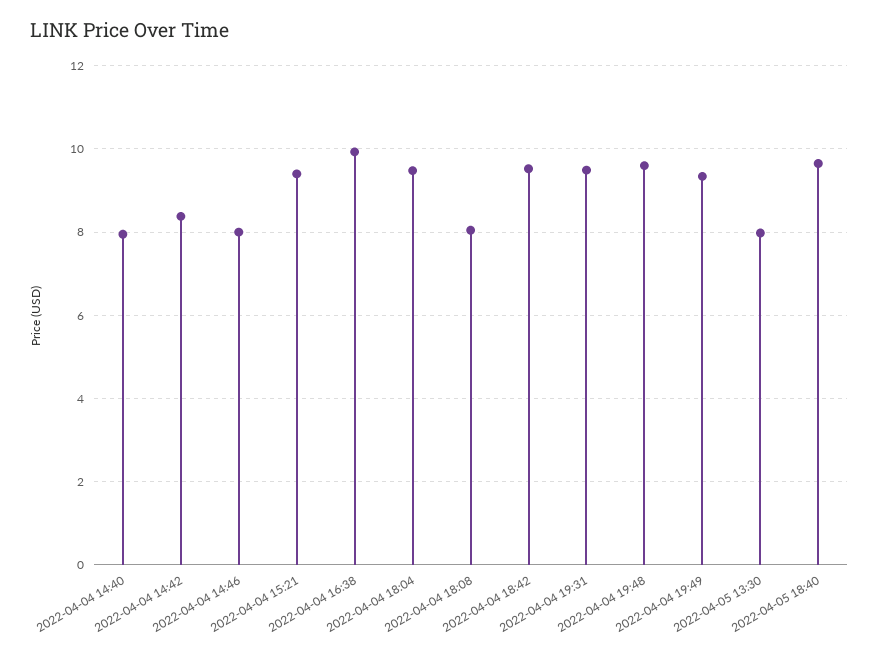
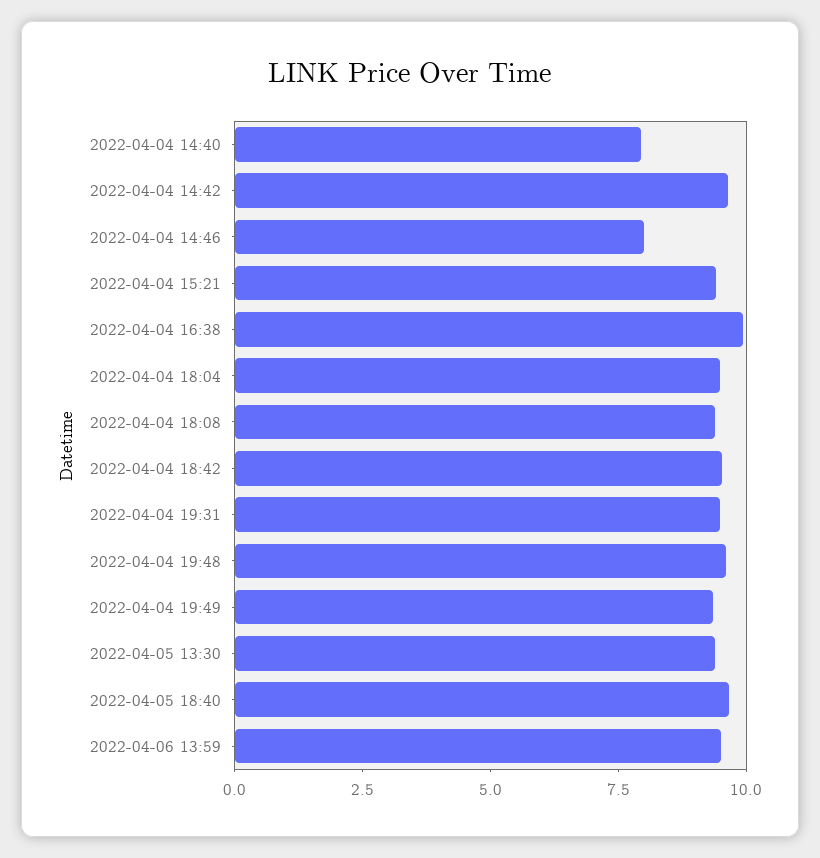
2022-04-04 14:42: 8.4 -> 9.5
2022-04-04 18:08: 8 -> 9.5
2022-04-05 13:30: 8 -> 9.5
2022-04-06 13:59: none -> 9.5

